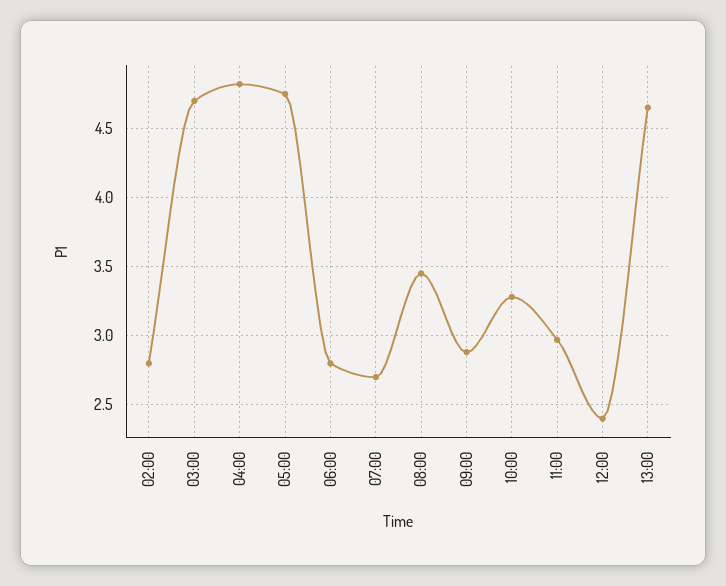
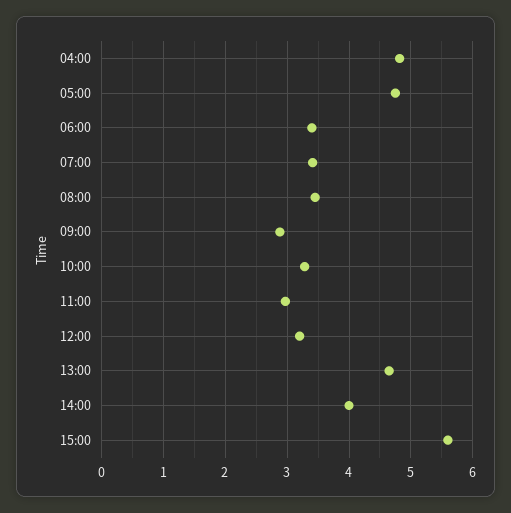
02:00: 2.8 -> none
03:00: 4.7 -> none
06:00: 2.8 -> 3.4
07:00: 2.7 -> 3.4
12:00: 2.4 -> 3.2
14:00: none -> 4
15:00: none -> 5.6

